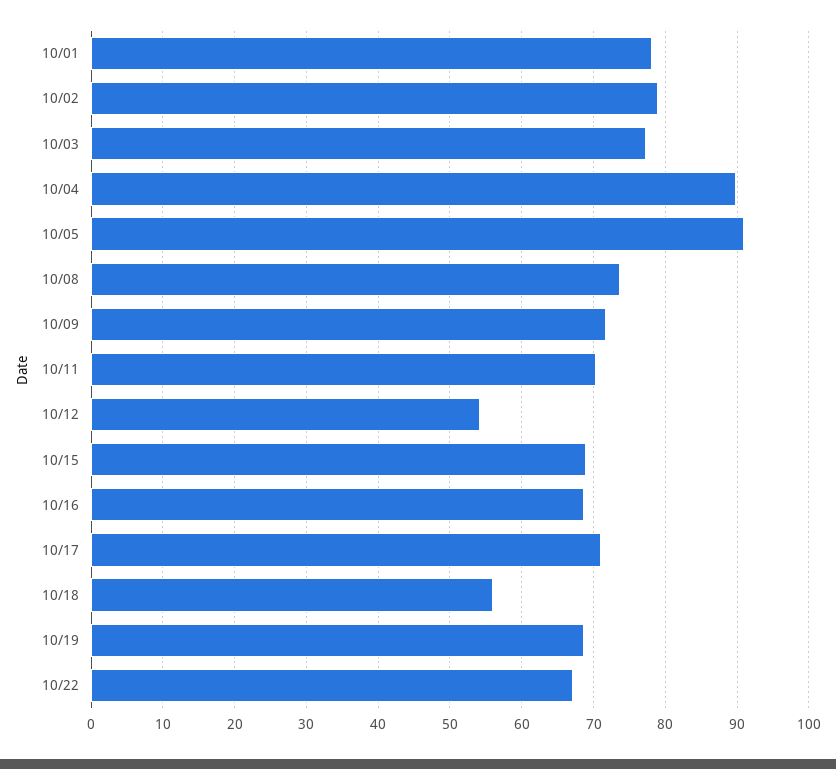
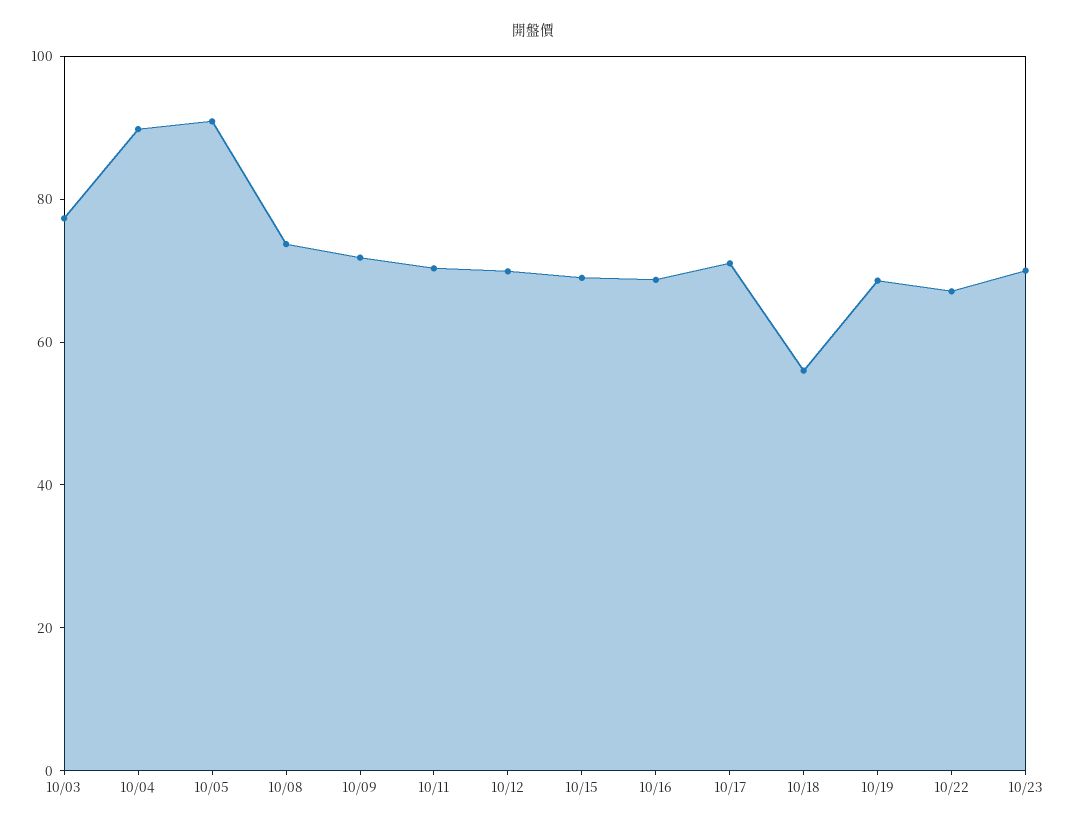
10/01: 78 -> none
10/02: 79 -> none
10/12: 54 -> 70
10/23: none -> 70

